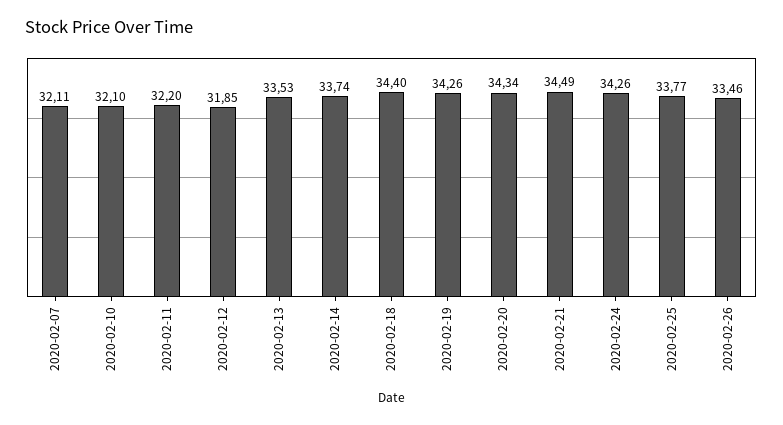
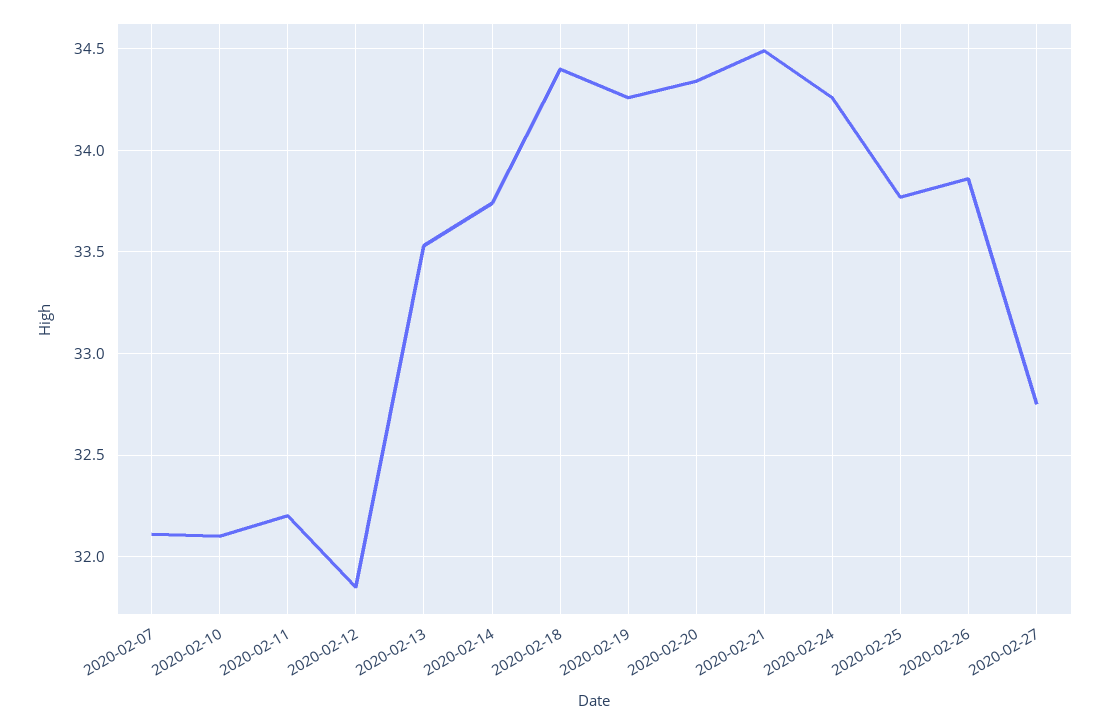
2020-02-26: 33.46 -> 33.85
2020-02-27: none -> 32.75

